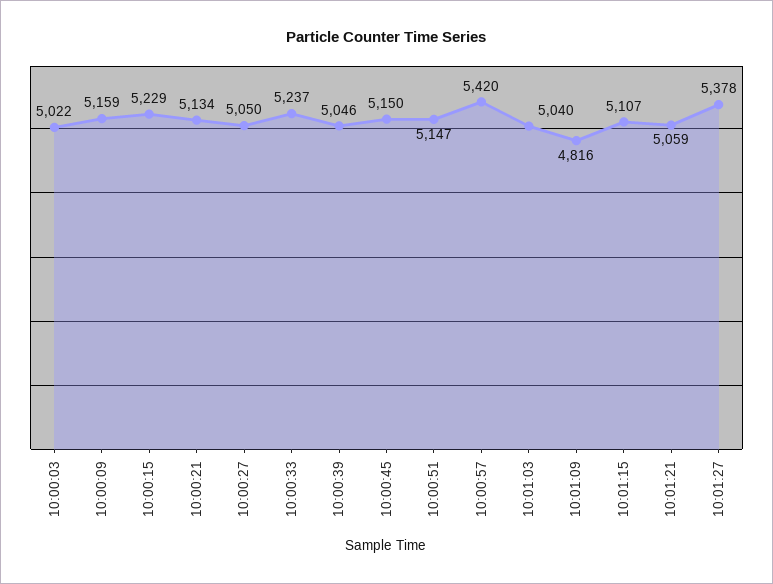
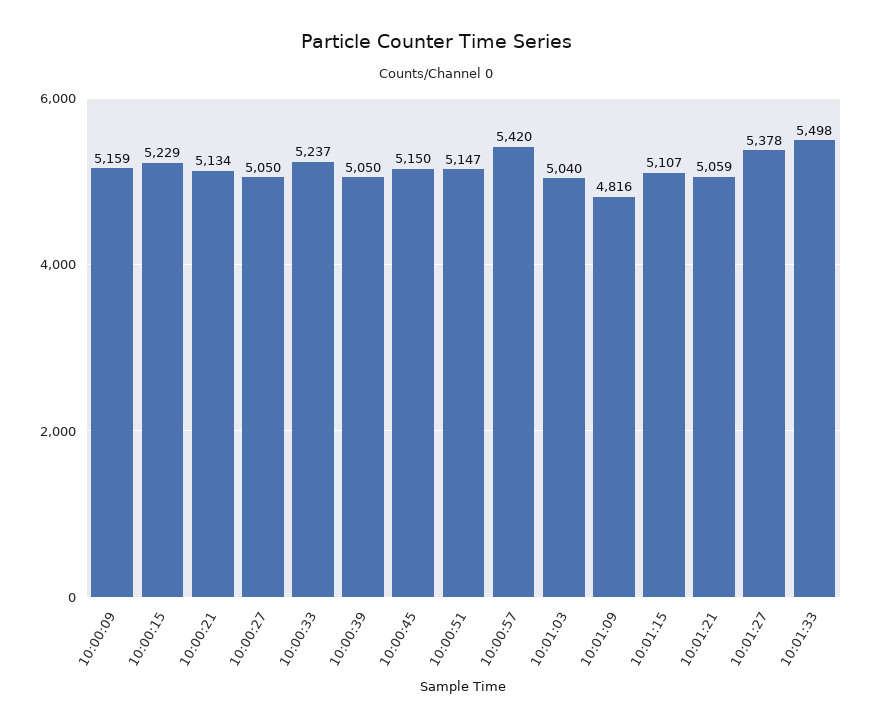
10:00:03: 5022 -> none
10:00:39: 5046 -> 5050
10:01:33: none -> 5498

